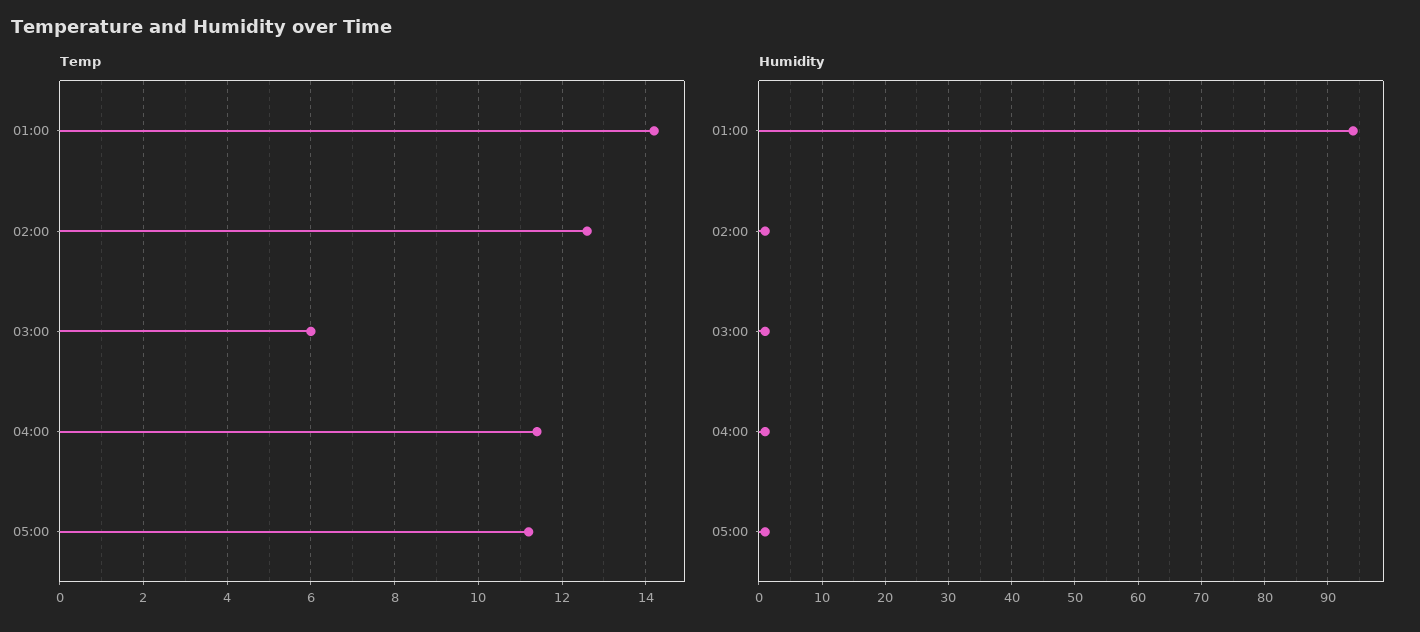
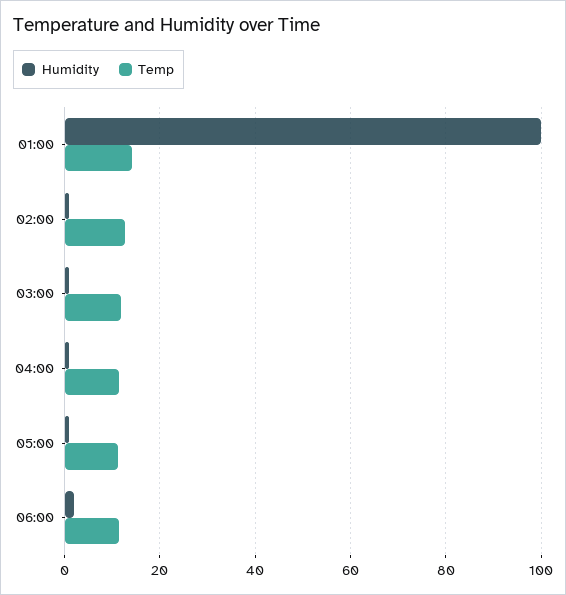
Temp, 03:00: 6 -> 12
Humidity, 01:00: 94 -> 100
Humidity, 06:00: none -> 2
Temp, 06:00: none -> 12

